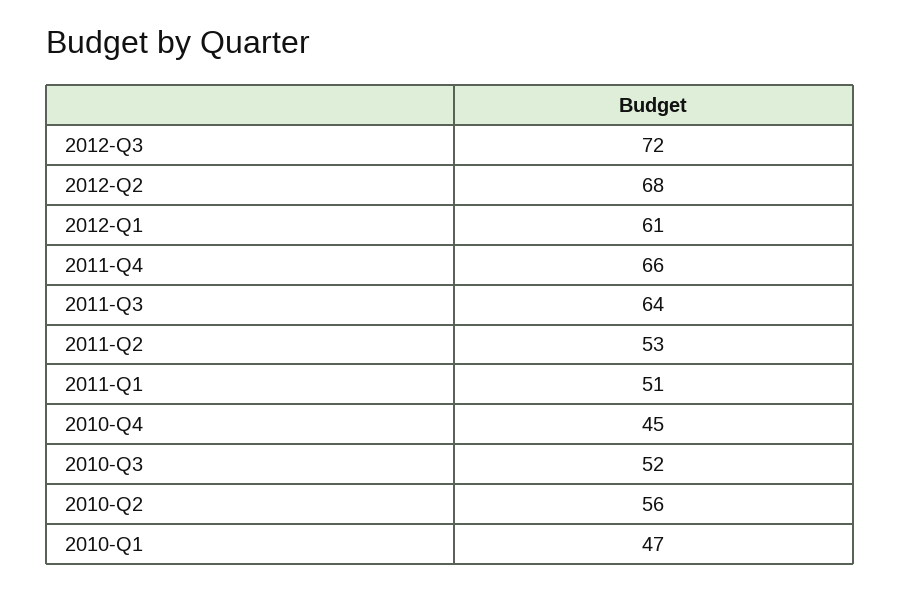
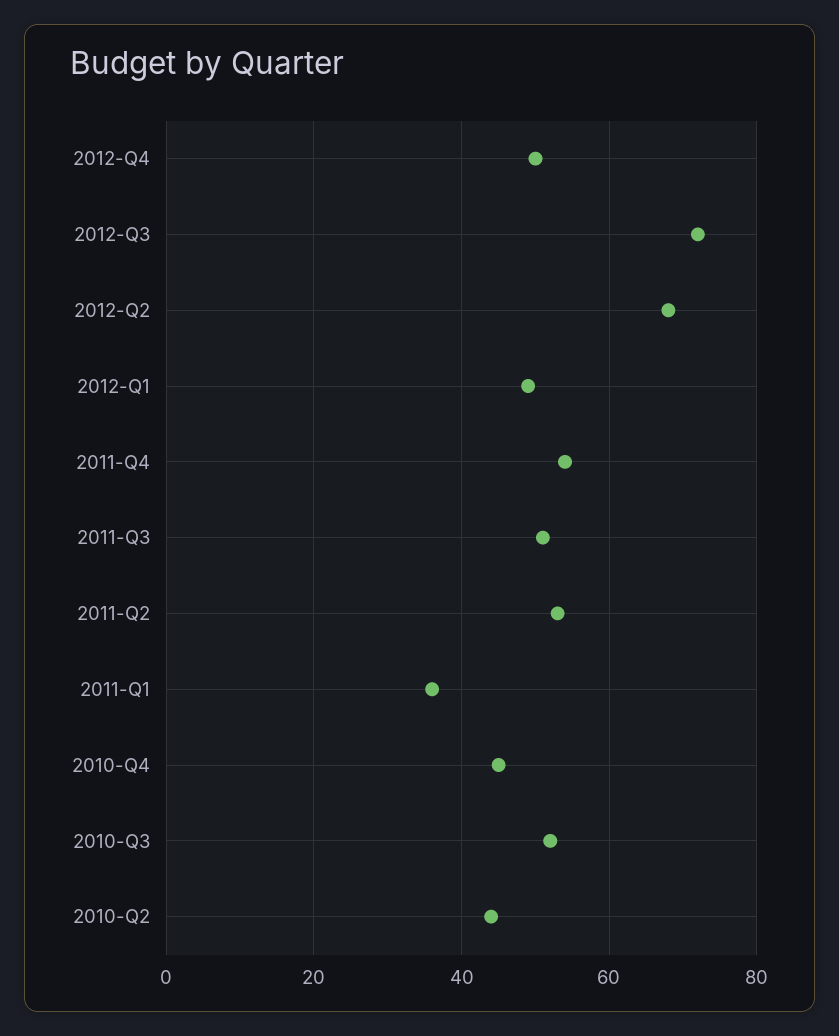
2012-Q1: 61 -> 50
2011-Q4: 66 -> 55
2011-Q3: 64 -> 50
2011-Q1: 51 -> 35
2010-Q2: 56 -> 45
2010-Q1: 47 -> none
2012-Q4: none -> 50

